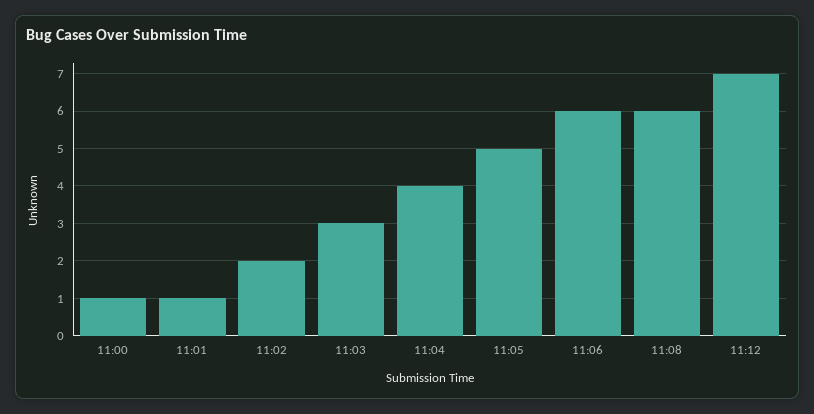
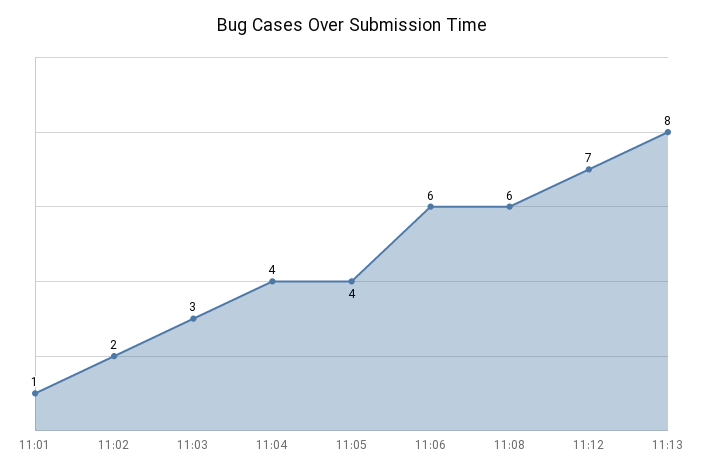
11:00: 1 -> none
11:05: 5 -> 4
11:13: none -> 8

